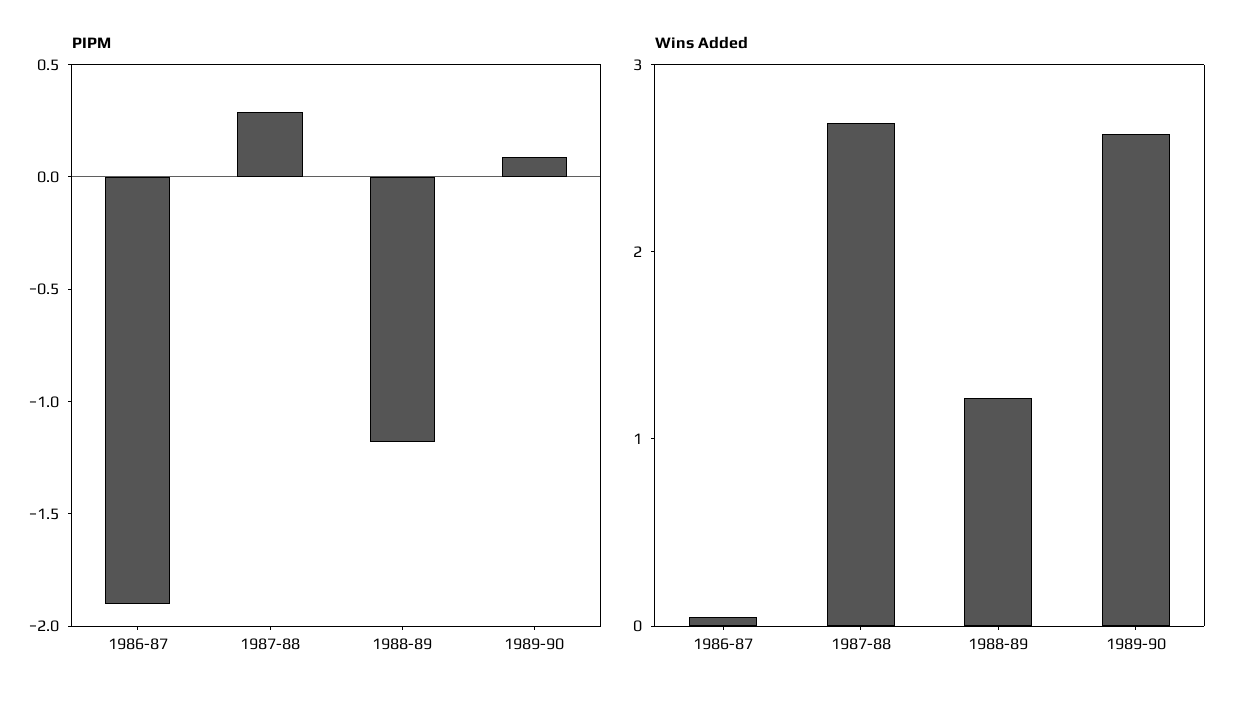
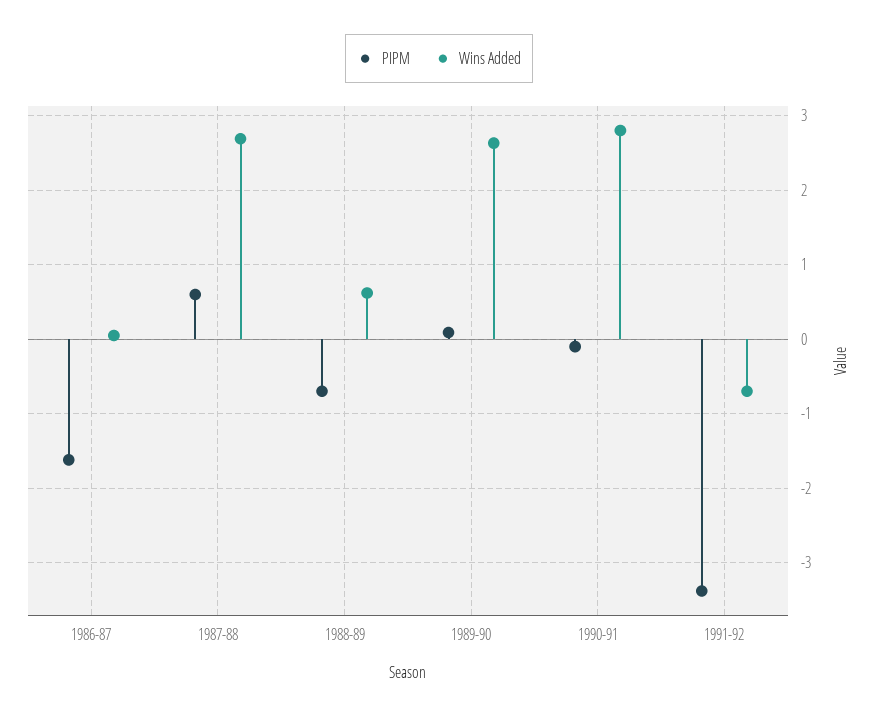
PIPM, 1986-87: -1.9 -> -1.6
PIPM, 1987-88: 0.3 -> 0.6
PIPM, 1988-89: -1.2 -> -0.7
Wins Added, 1988-89: 1.2 -> 0.6
PIPM, 1990-91: none -> -0.1
Wins Added, 1990-91: none -> 2.8
PIPM, 1991-92: none -> -3.4
Wins Added, 1991-92: none -> -0.7

